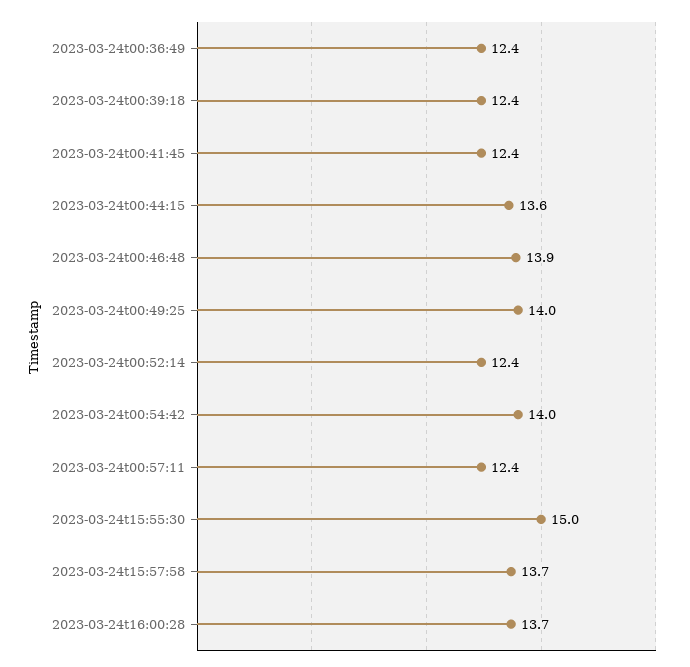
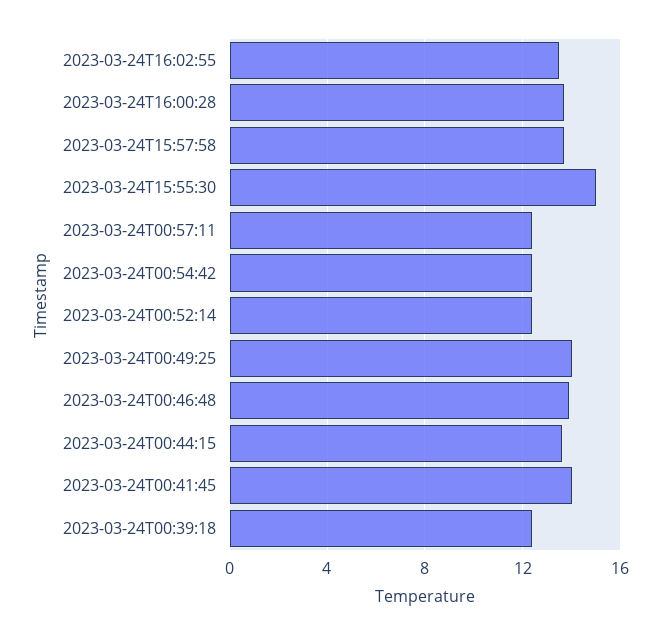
2023-03-24t00:36:49: 12.4 -> none
2023-03-24t00:41:45: 12.4 -> 14
2023-03-24t00:54:42: 14 -> 12.5
2023-03-24T16:02:55: none -> 13.5

